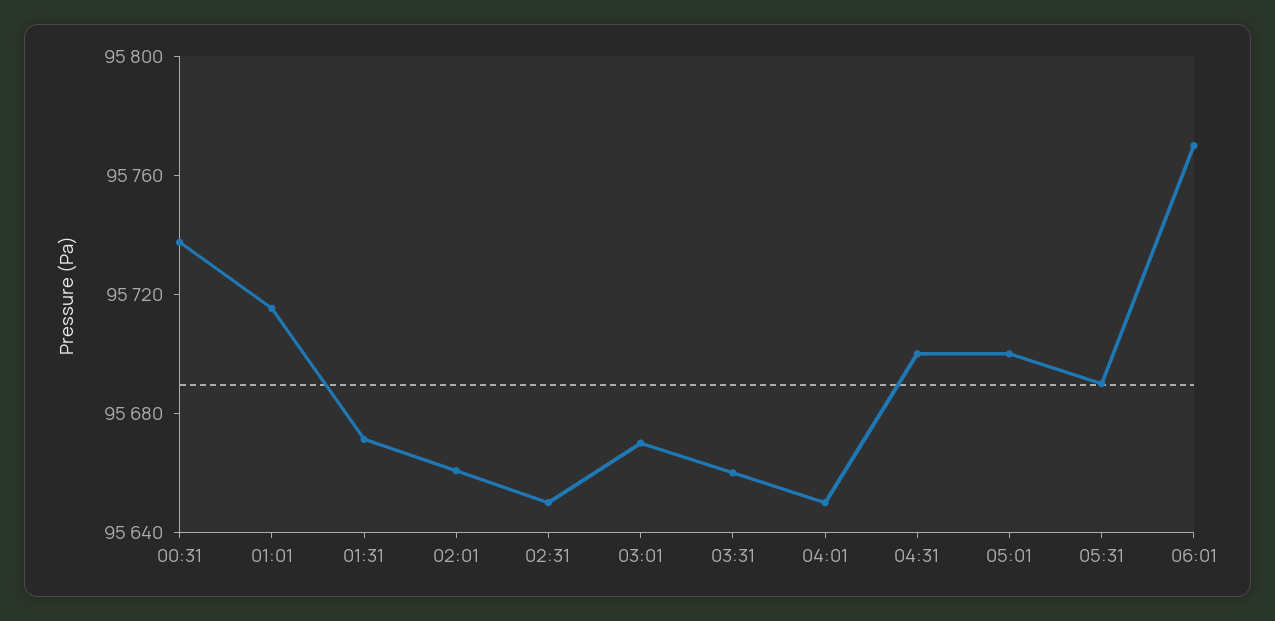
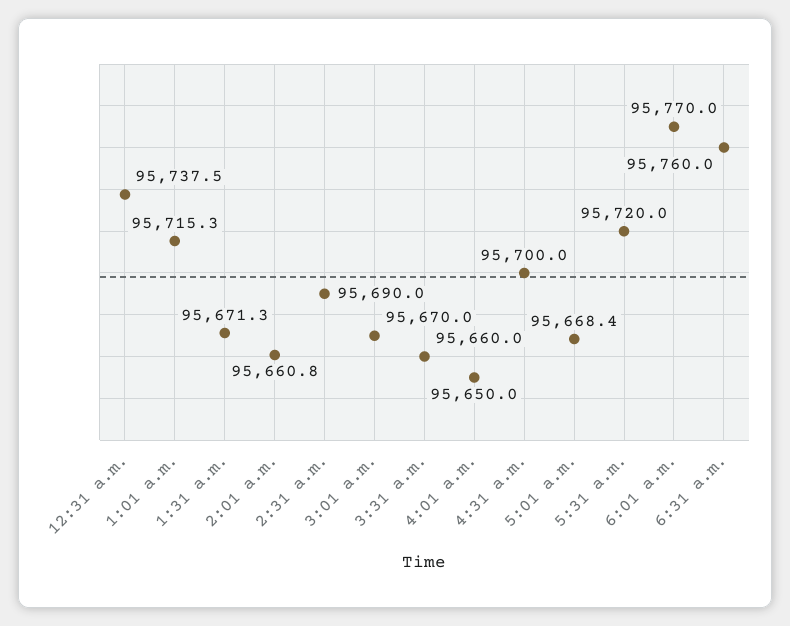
02:31: 95650 -> 95690
05:01: 95700 -> 95668.4
05:31: 95690 -> 95720
6:31 a.m.: none -> 95760

